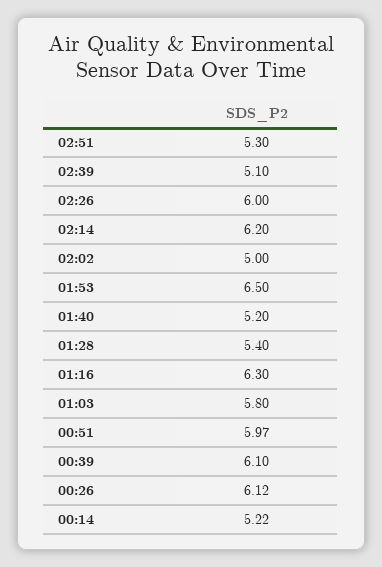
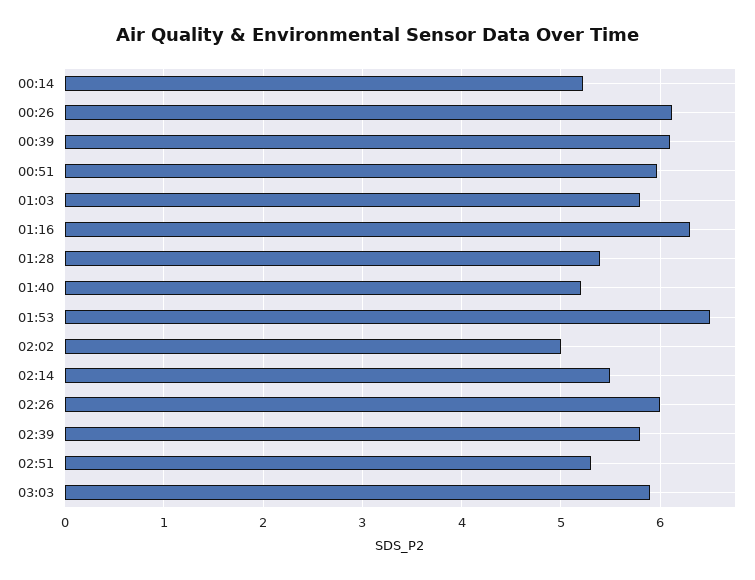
02:39: 5.1 -> 5.8
02:14: 6.2 -> 5.5
03:03: none -> 5.9

